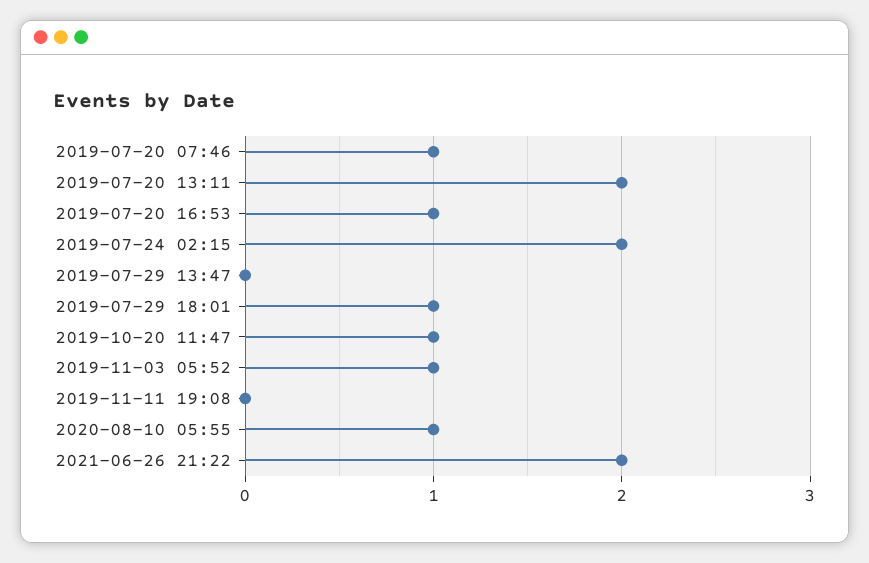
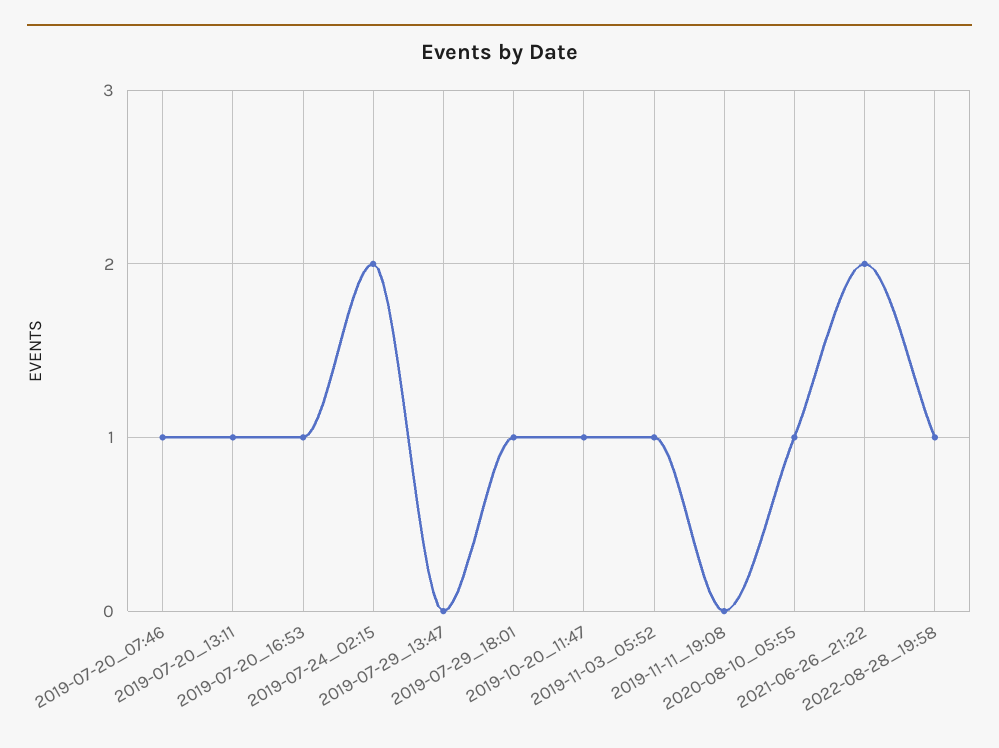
2019-07-20 13:11: 2 -> 1
2022-08-28_19:58: none -> 1

